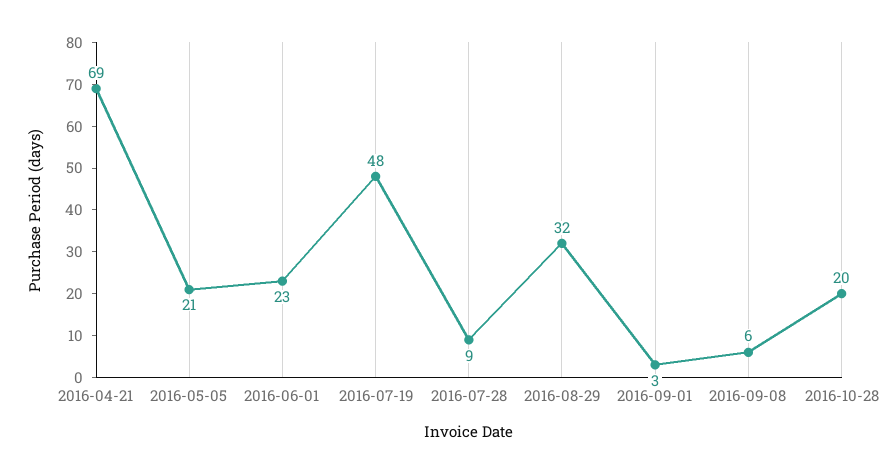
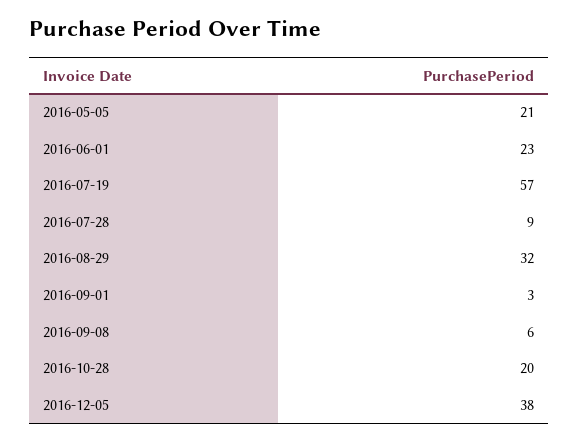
2016-04-21: 69 -> none
2016-07-19: 48 -> 57
2016-12-05: none -> 38

